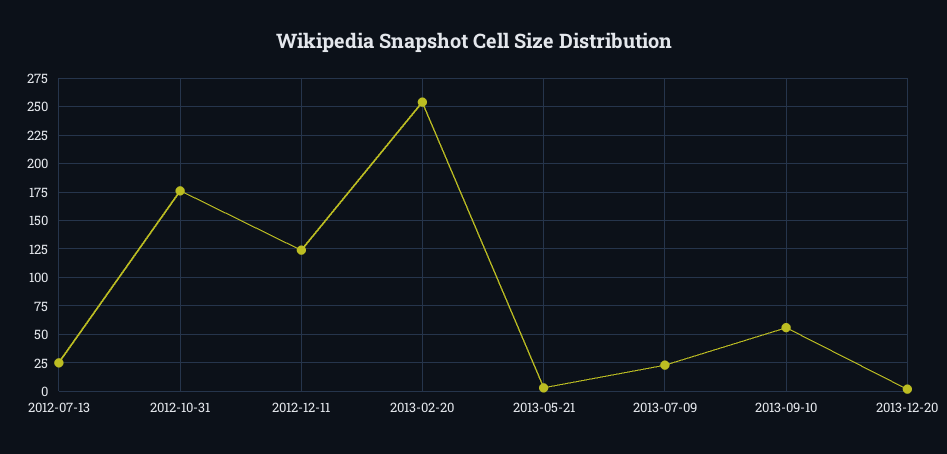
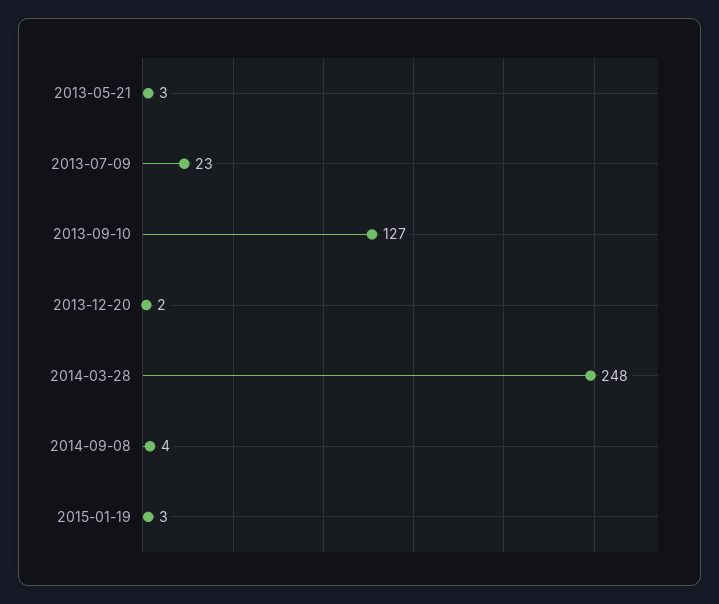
2012-07-13: 25 -> none
2012-10-31: 175 -> none
2012-12-11: 125 -> none
2013-02-20: 250 -> none
2013-09-10: 50 -> 127
2014-03-28: none -> 248
2014-09-08: none -> 4
2015-01-19: none -> 3

